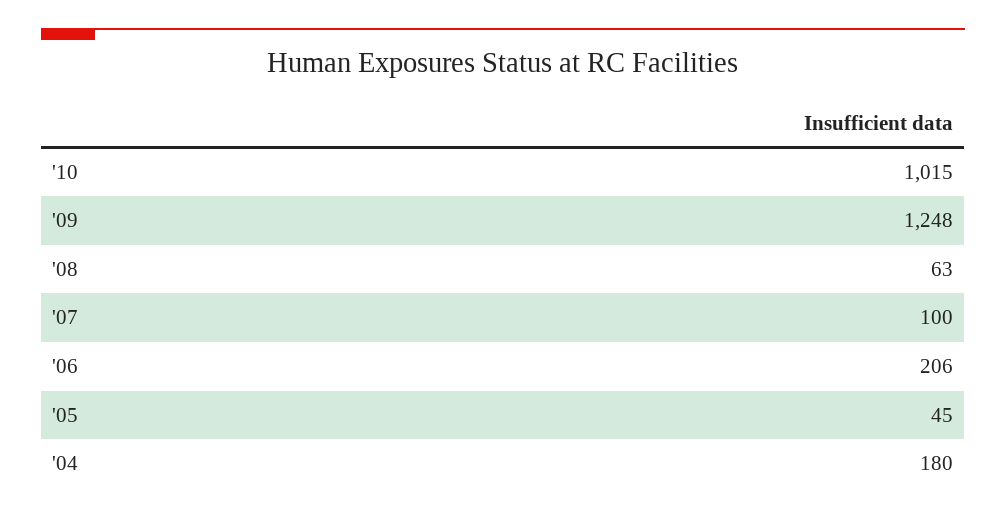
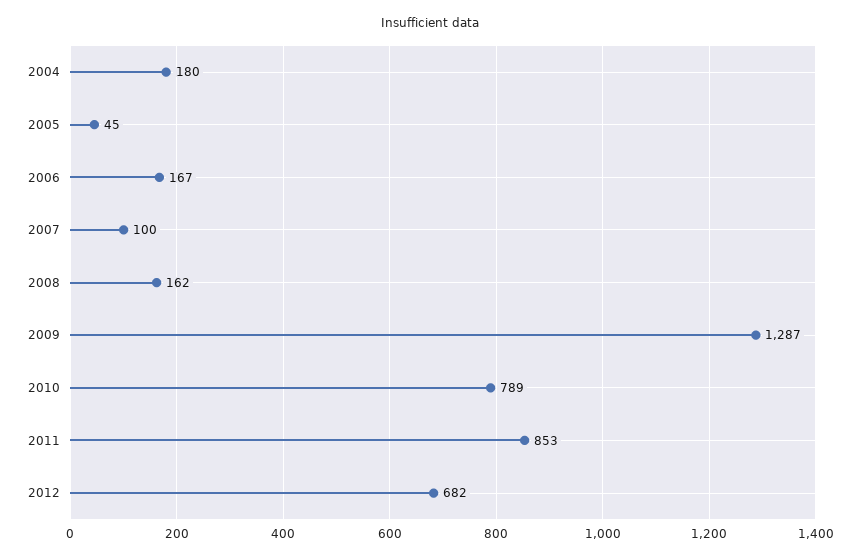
'10: 1015 -> 789
'09: 1248 -> 1287
'08: 63 -> 162
'06: 206 -> 167
2011: none -> 853
2012: none -> 682

